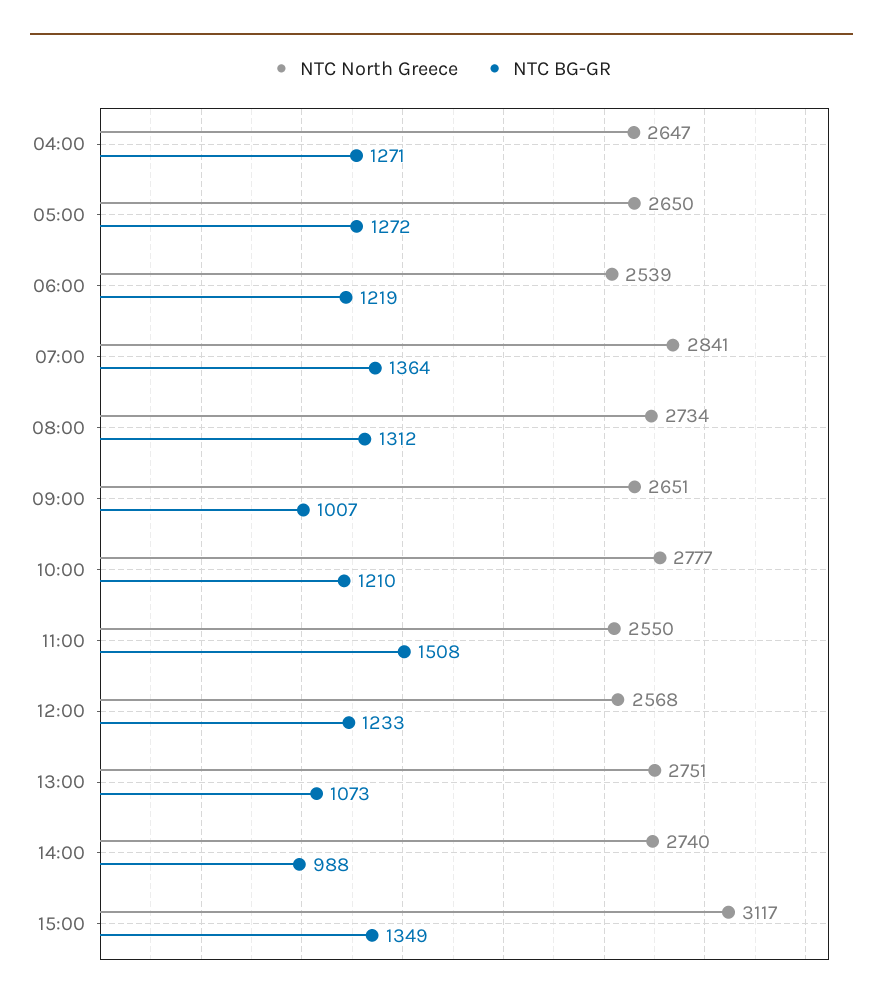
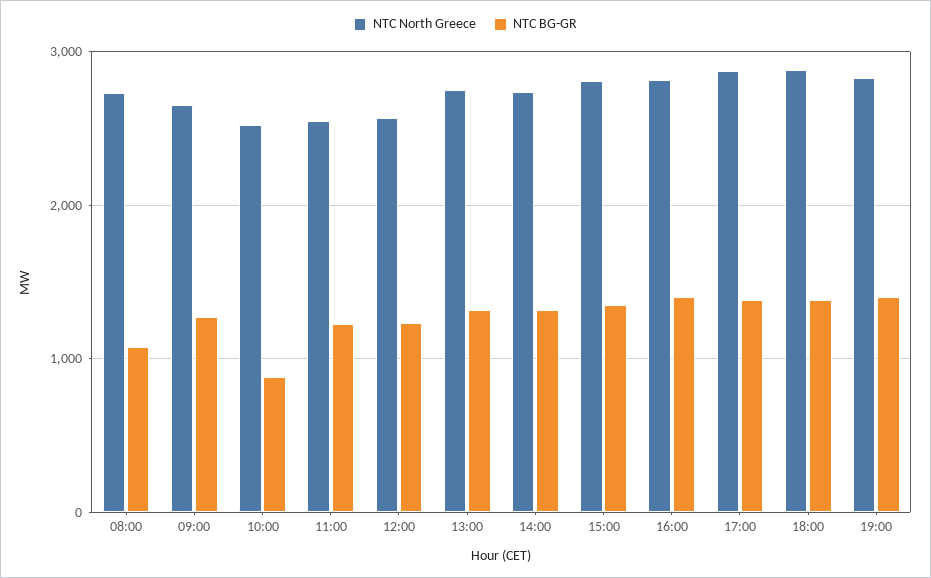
NTC North Greece, 04:00: 2647 -> none
NTC BG-GR, 04:00: 1271 -> none
NTC North Greece, 05:00: 2650 -> none
NTC BG-GR, 05:00: 1272 -> none
NTC North Greece, 06:00: 2539 -> none
NTC BG-GR, 06:00: 1219 -> none
NTC North Greece, 07:00: 2841 -> none
NTC BG-GR, 07:00: 1364 -> none
NTC BG-GR, 08:00: 1312 -> 1100
NTC BG-GR, 09:00: 1007 -> 1300
NTC North Greece, 10:00: 2777 -> 2500
NTC BG-GR, 10:00: 1210 -> 900
NTC BG-GR, 11:00: 1508 -> 1200
NTC BG-GR, 13:00: 1073 -> 1300
NTC BG-GR, 14:00: 988 -> 1300
NTC North Greece, 15:00: 3117 -> 2800
NTC North Greece, 16:00: none -> 2800
NTC BG-GR, 16:00: none -> 1400
NTC North Greece, 17:00: none -> 2900
NTC BG-GR, 17:00: none -> 1400
NTC North Greece, 18:00: none -> 2900
NTC BG-GR, 18:00: none -> 1400
NTC North Greece, 19:00: none -> 2800
NTC BG-GR, 19:00: none -> 1400

